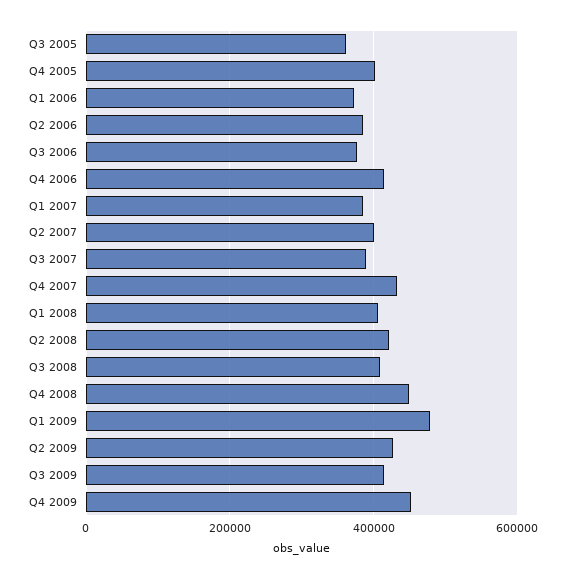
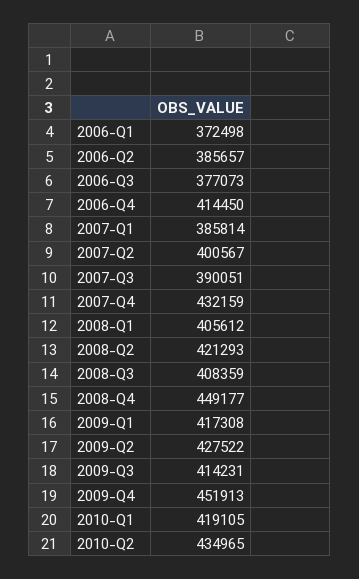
Q3 2005: 360000 -> none
Q4 2005: 400000 -> none
Q1 2009: 480000 -> 417308
2010-Q1: none -> 419105
2010-Q2: none -> 434965

